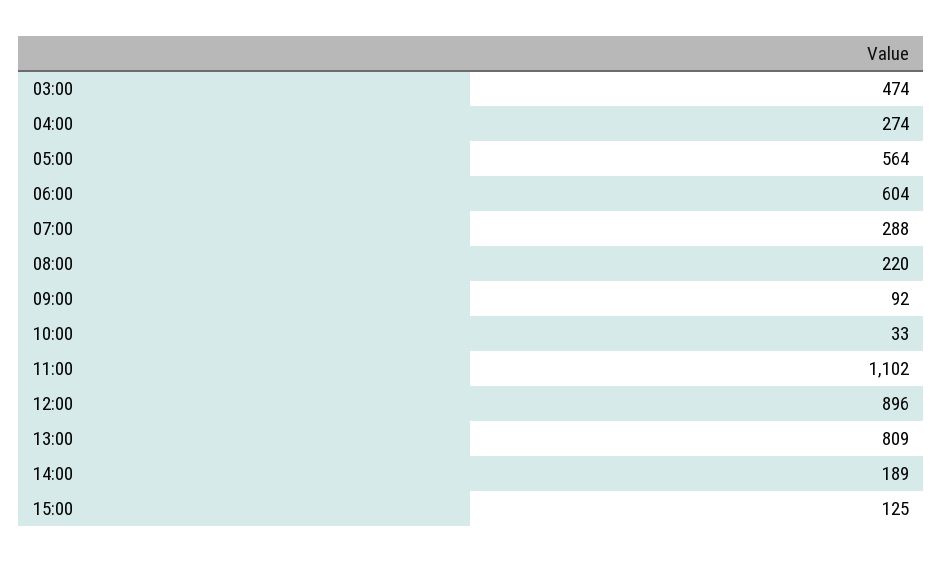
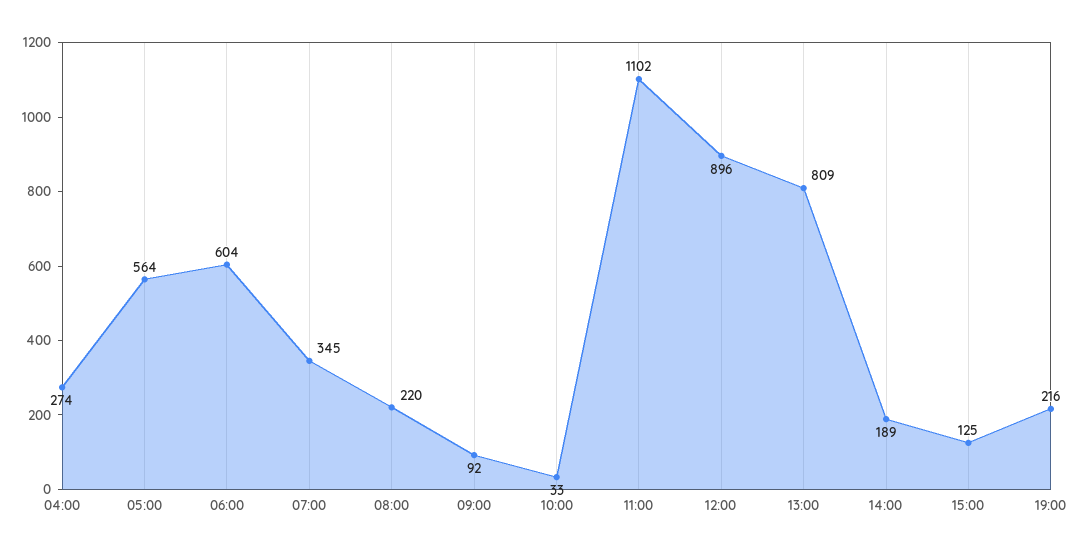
03:00: 474 -> none
07:00: 288 -> 345
19:00: none -> 216

